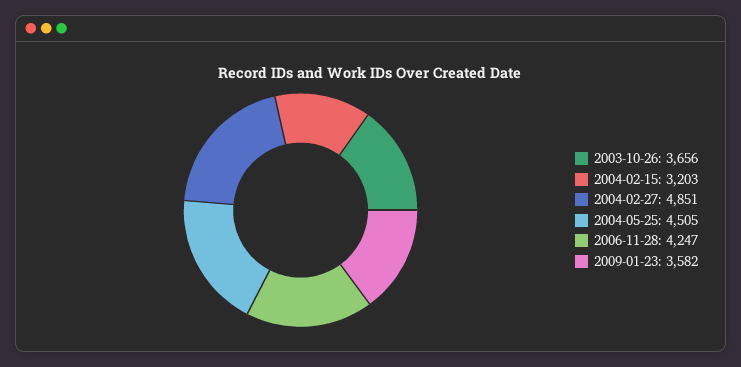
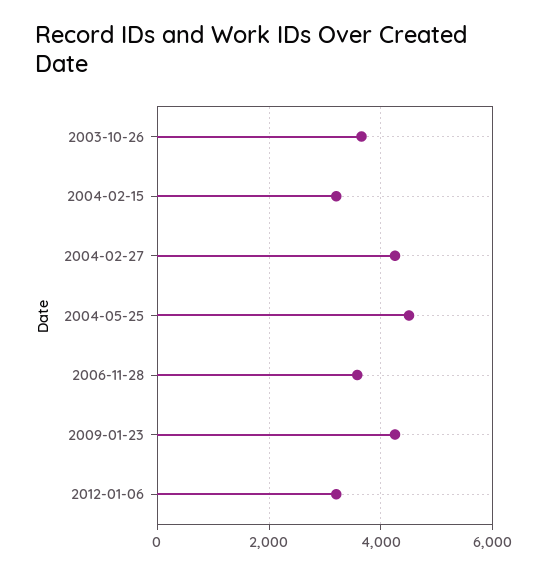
2004-02-27: 4851 -> 4200
2006-11-28: 4247 -> 3600
2009-01-23: 3582 -> 4200
2012-01-06: none -> 3200

